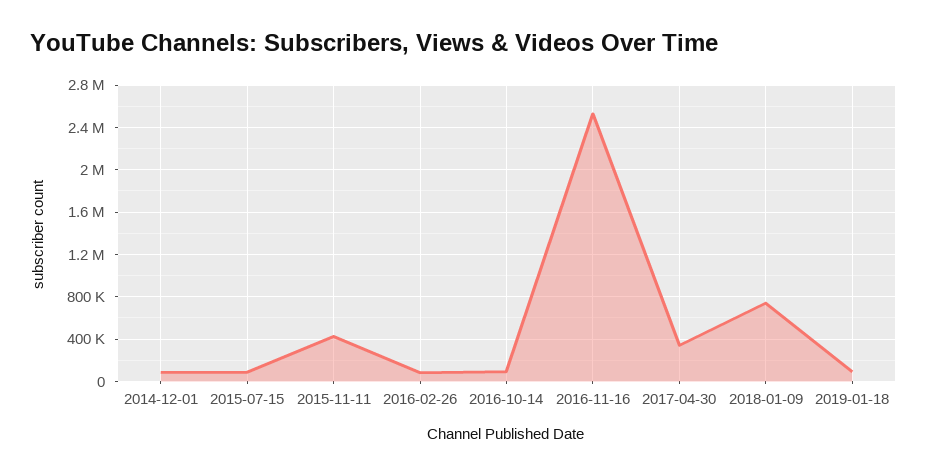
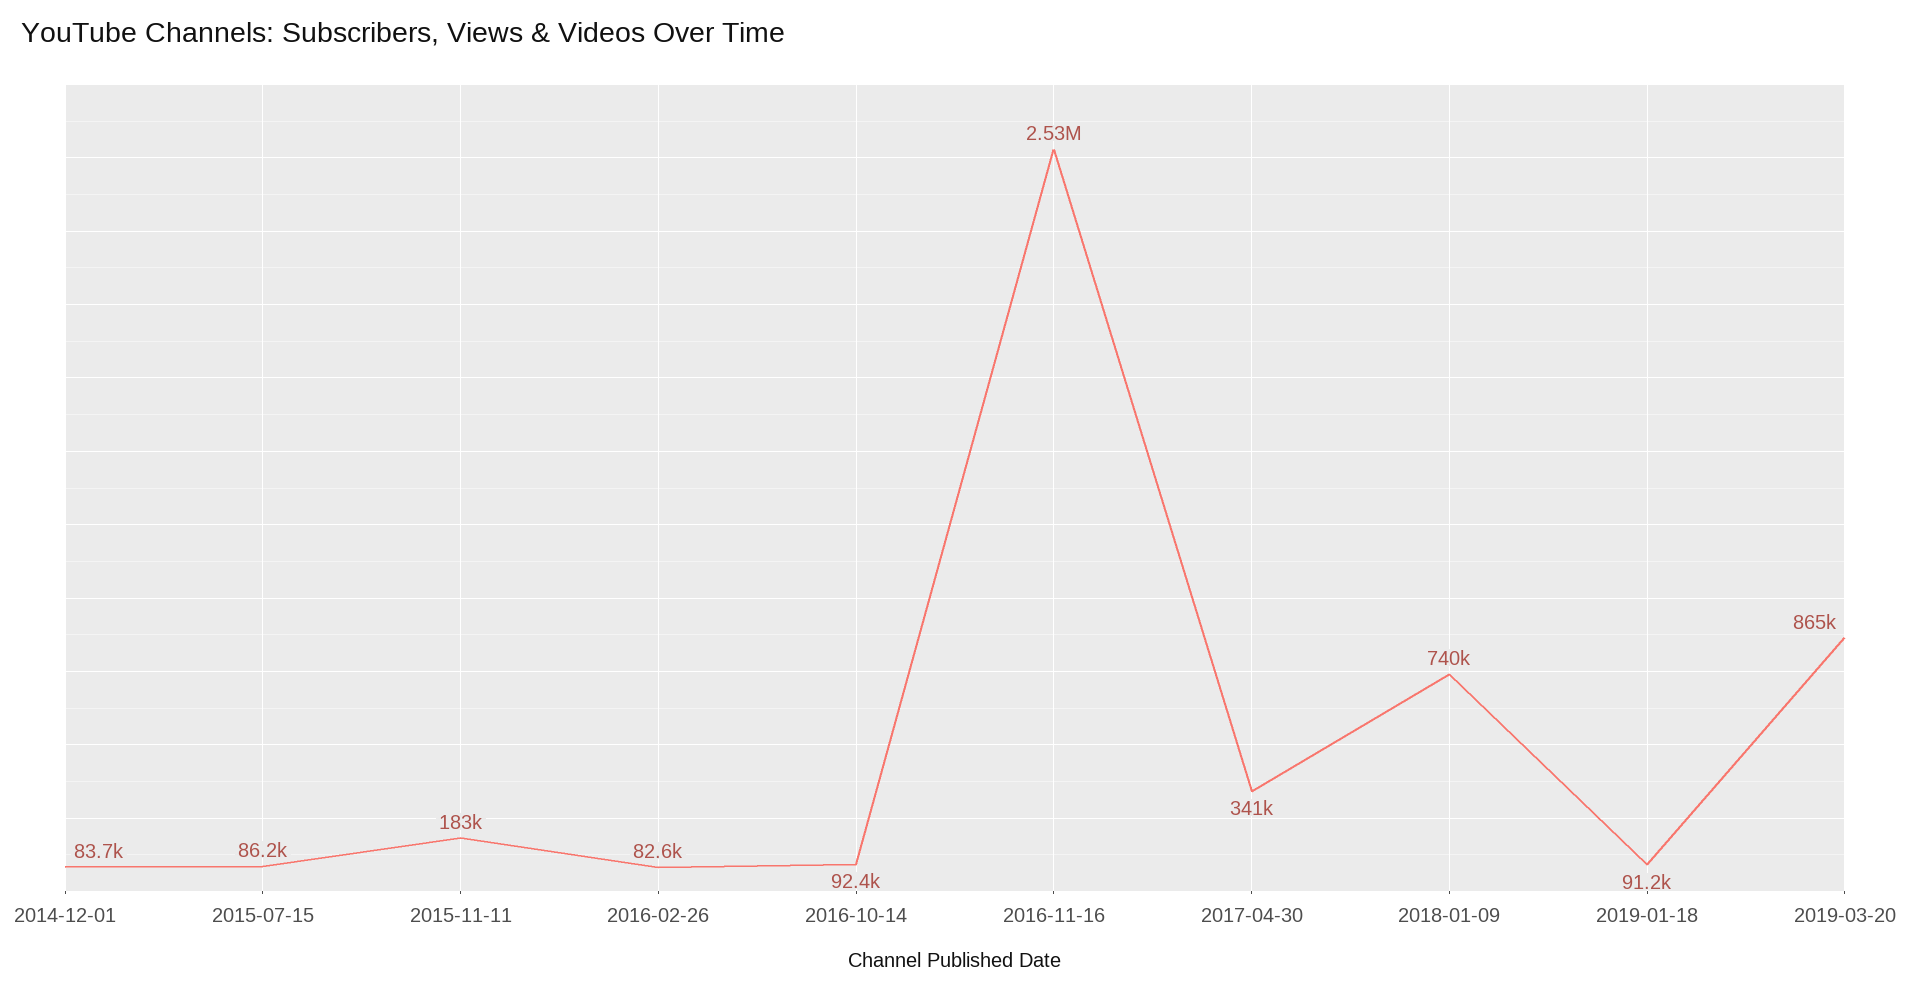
2015-11-11: 400000 -> 183000
2019-03-20: none -> 865000

